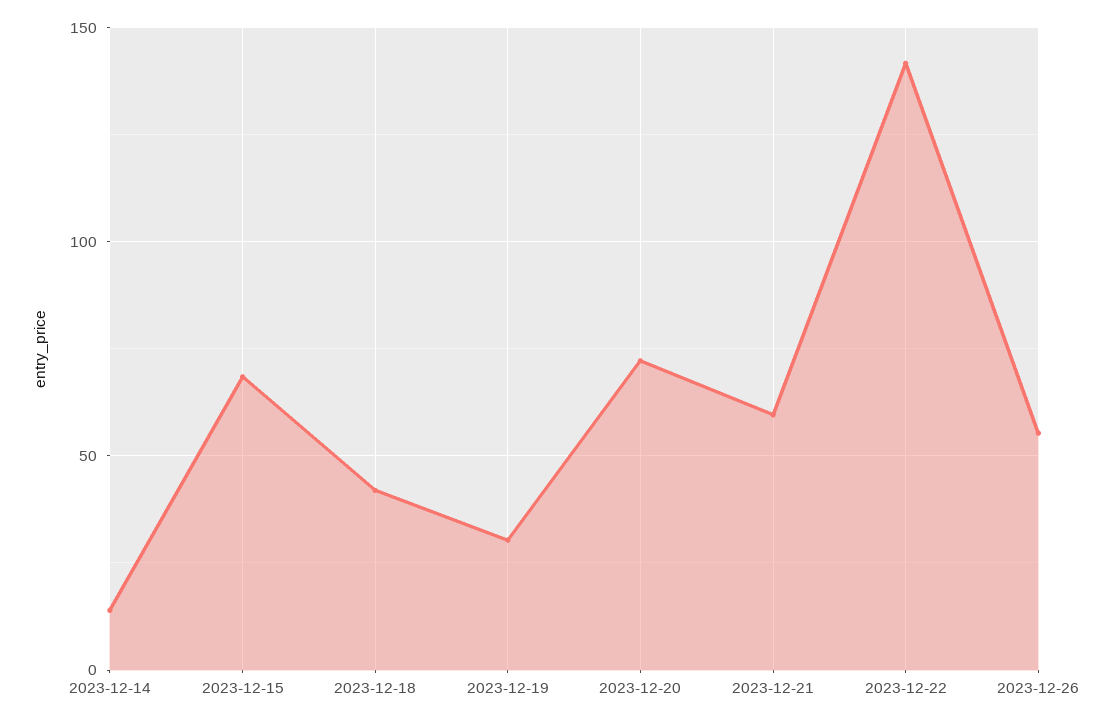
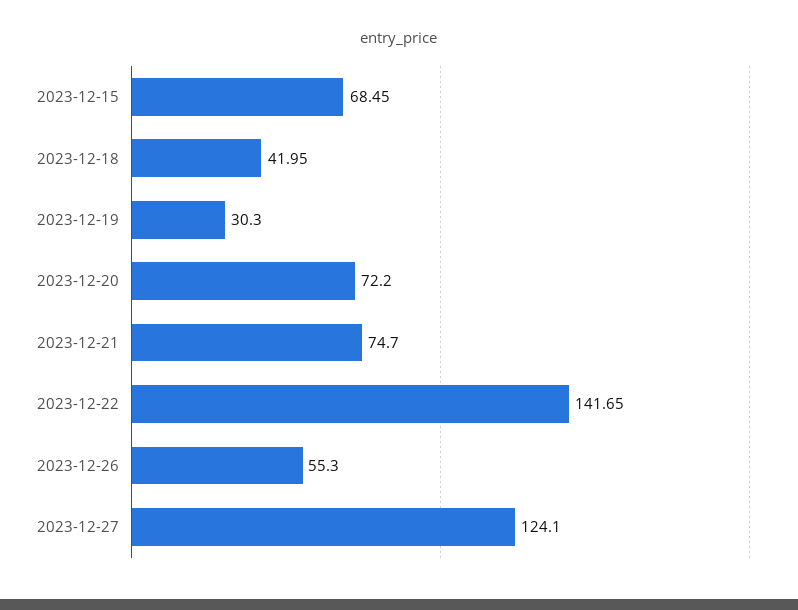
2023-12-14: 15 -> none
2023-12-21: 60 -> 74.7
2023-12-27: none -> 124.1

